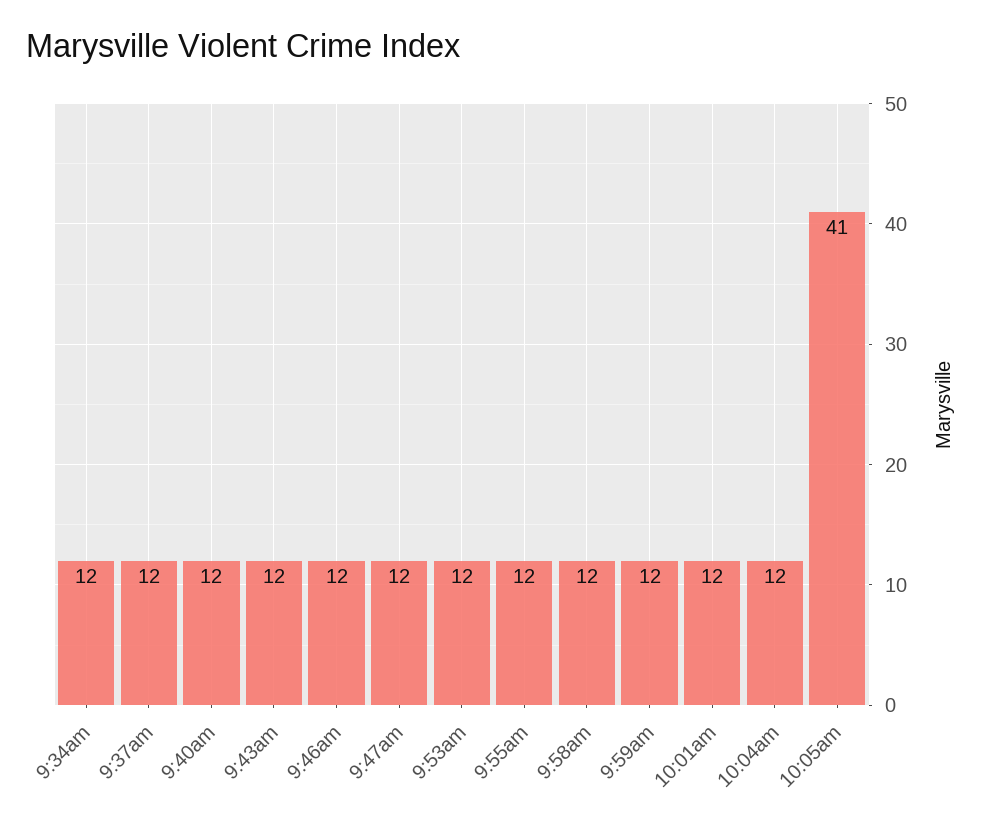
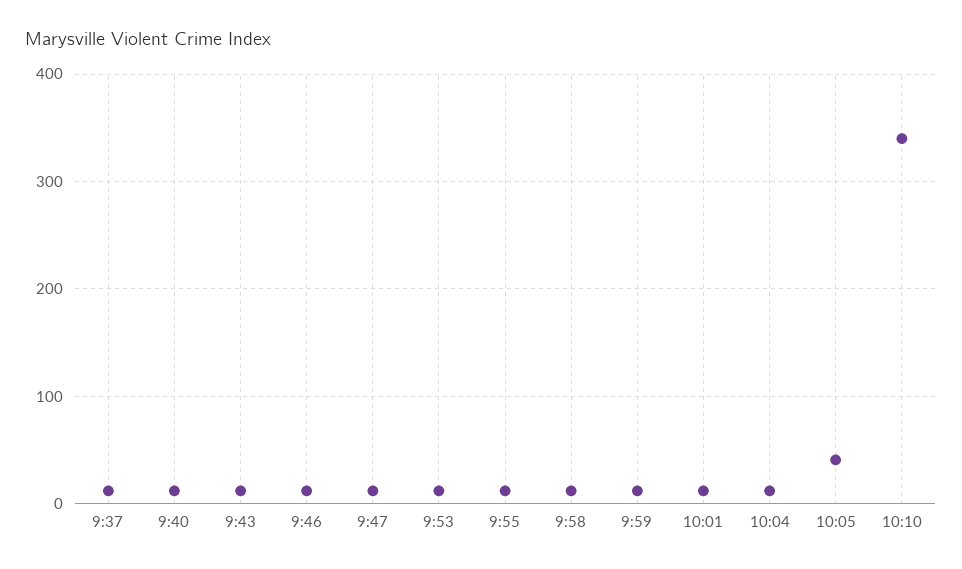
9:34am: 12 -> none
10:10: none -> 340

